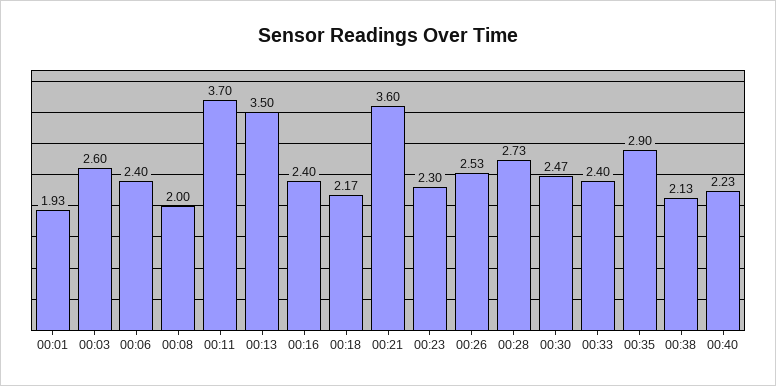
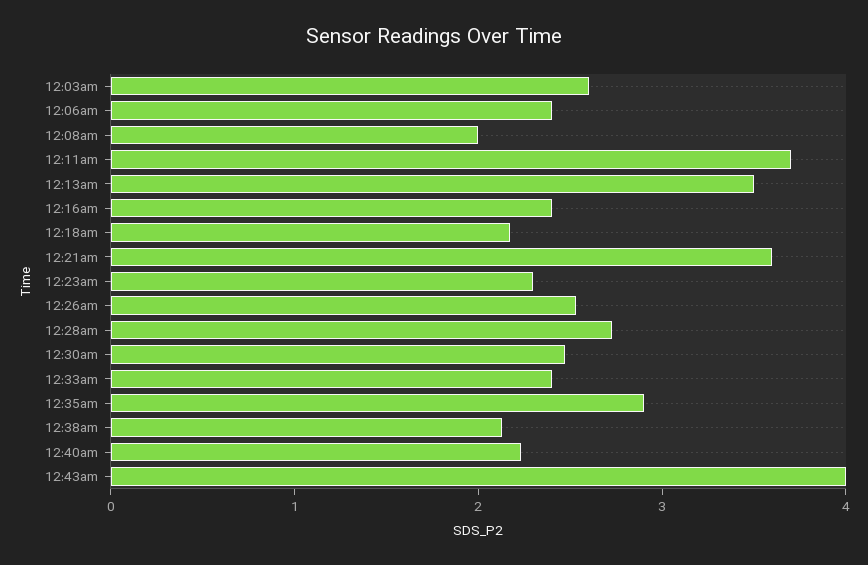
00:01: 1.93 -> none
12:43am: none -> 4

